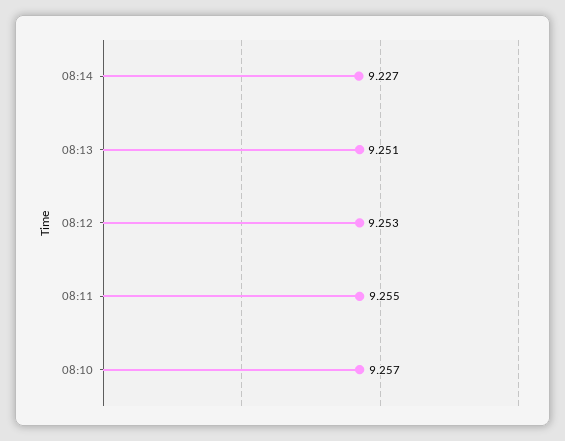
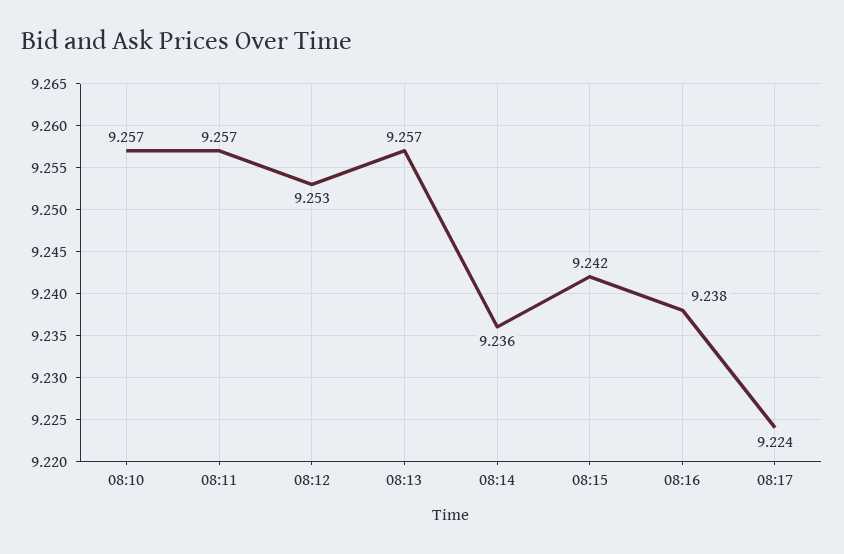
08:14: 9.227 -> 9.236
08:13: 9.251 -> 9.257
08:11: 9.255 -> 9.257
08:15: none -> 9.242
08:16: none -> 9.238
08:17: none -> 9.224

